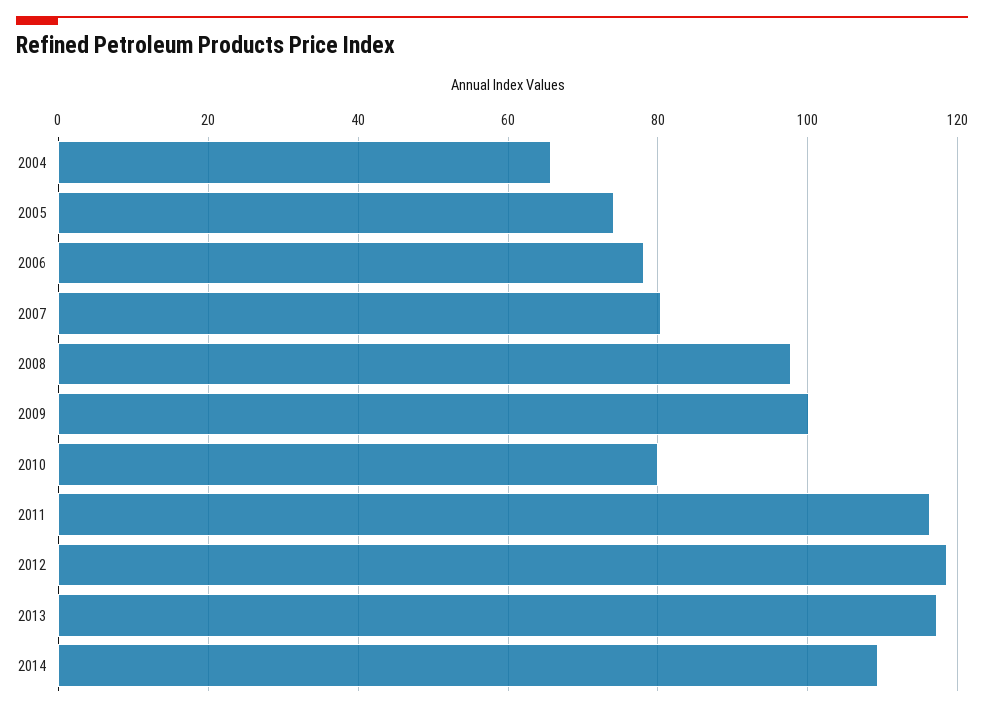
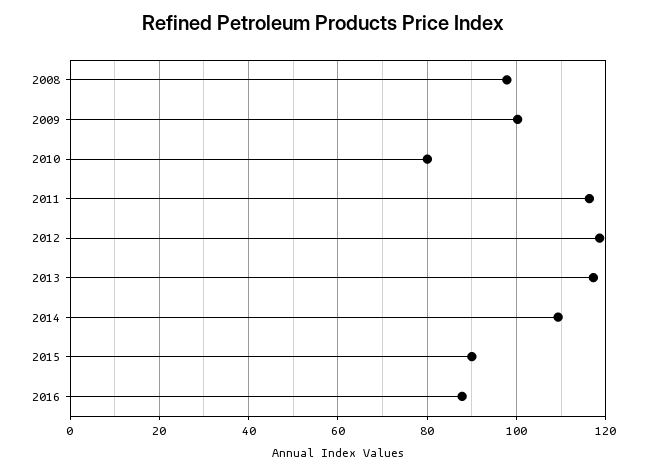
2004: 66 -> none
2005: 74 -> none
2006: 78 -> none
2007: 80 -> none
2015: none -> 90
2016: none -> 88

